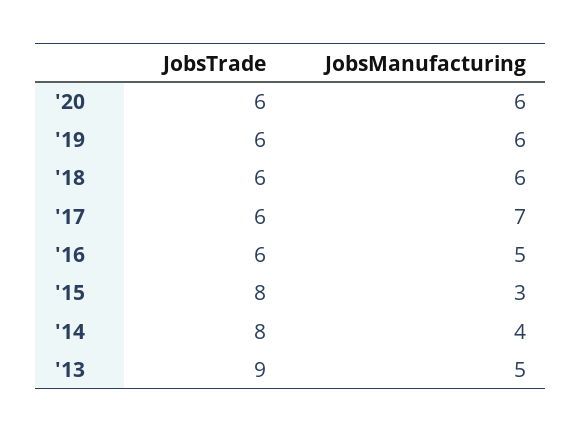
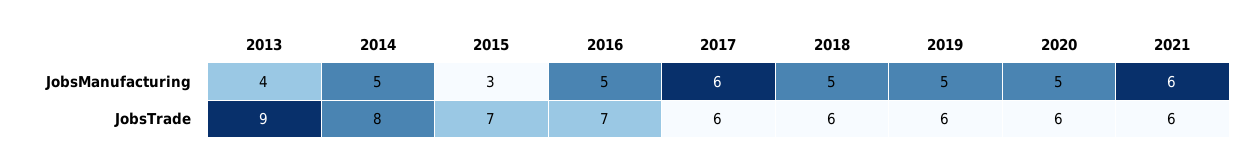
JobsManufacturing, '20: 6 -> 5
JobsManufacturing, '19: 6 -> 5
JobsManufacturing, '18: 6 -> 5
JobsManufacturing, '17: 7 -> 6
JobsTrade, '16: 6 -> 7
JobsTrade, '15: 8 -> 7
JobsManufacturing, '14: 4 -> 5
JobsManufacturing, '13: 5 -> 4
JobsManufacturing, 2021: none -> 6
JobsTrade, 2021: none -> 6

